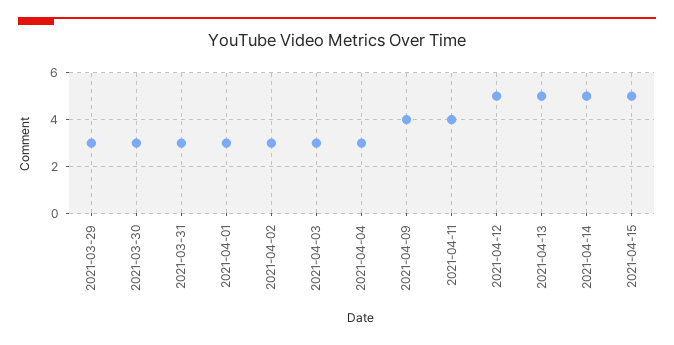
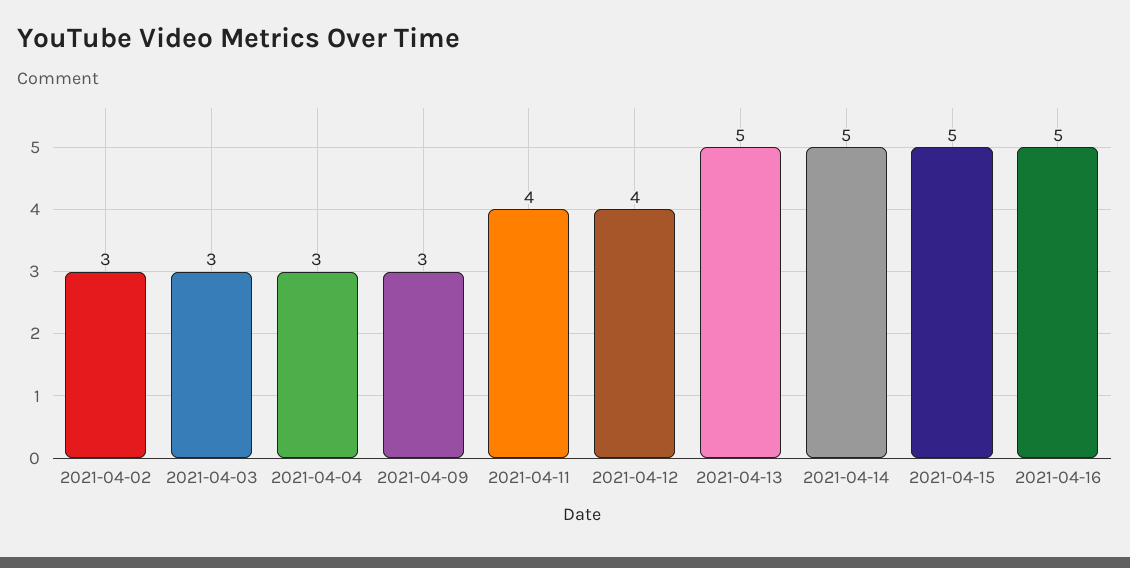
2021-03-29: 3 -> none
2021-03-30: 3 -> none
2021-03-31: 3 -> none
2021-04-01: 3 -> none
2021-04-09: 4 -> 3
2021-04-12: 5 -> 4
2021-04-16: none -> 5

